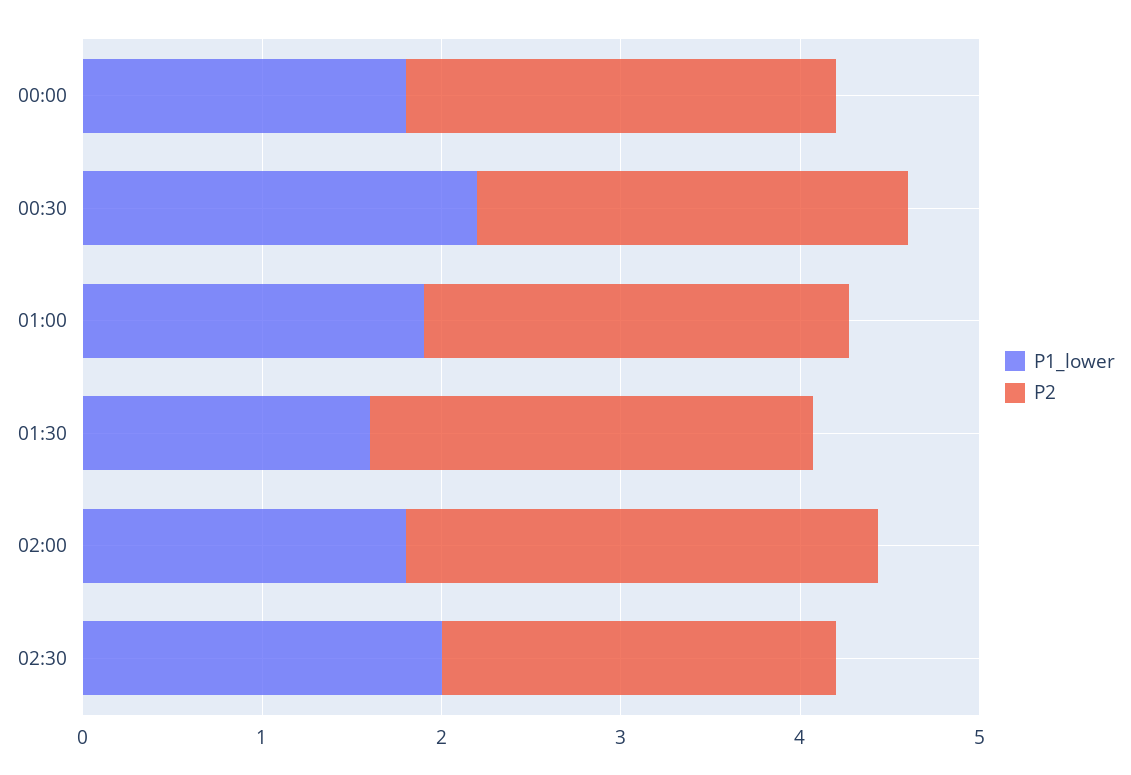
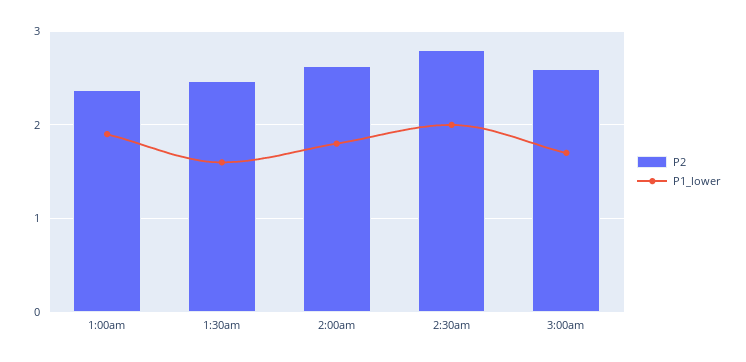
P1_lower, 00:00: 1.8 -> none
P2, 00:00: 2.4 -> none
P1_lower, 00:30: 2.2 -> none
P2, 00:30: 2.4 -> none
P2, 02:30: 2.2 -> 2.8
P2, 3:00am: none -> 2.6
P1_lower, 3:00am: none -> 1.7

